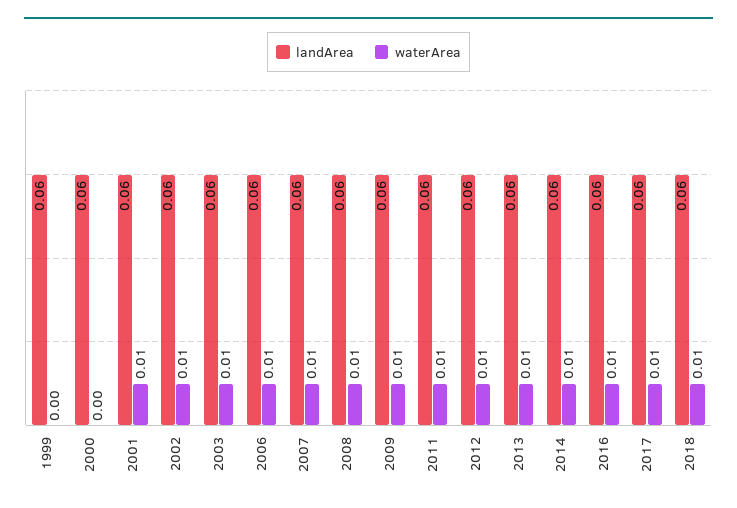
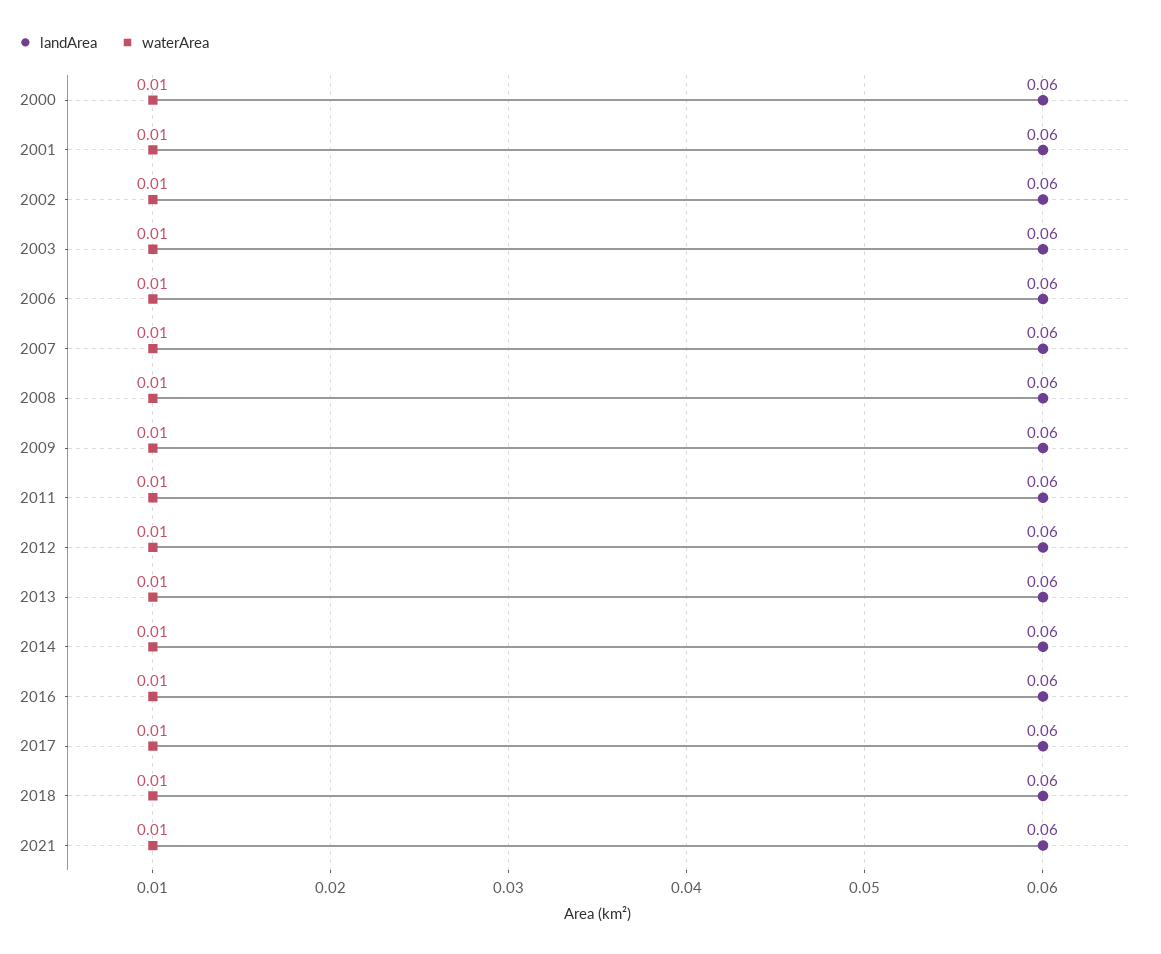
landArea, 1999: 0.06 -> none
waterArea, 1999: 0 -> none
waterArea, 2000: 0 -> 0.01
landArea, 2021: none -> 0.06
waterArea, 2021: none -> 0.01

